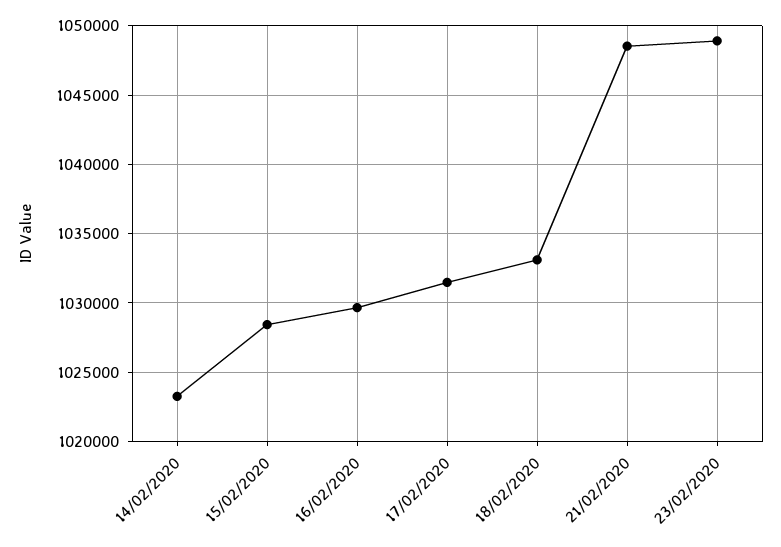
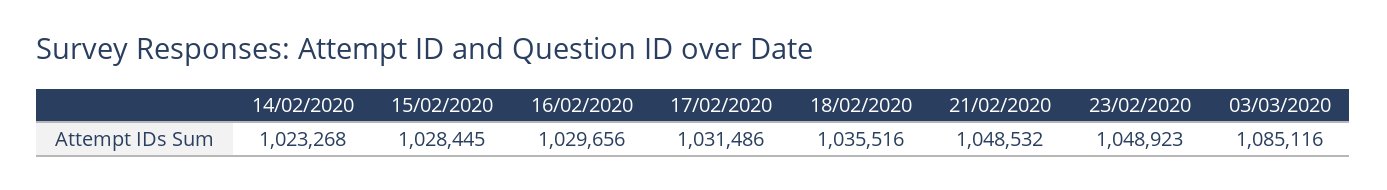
18/02/2020: 1033000 -> 1035516
03/03/2020: none -> 1085116

